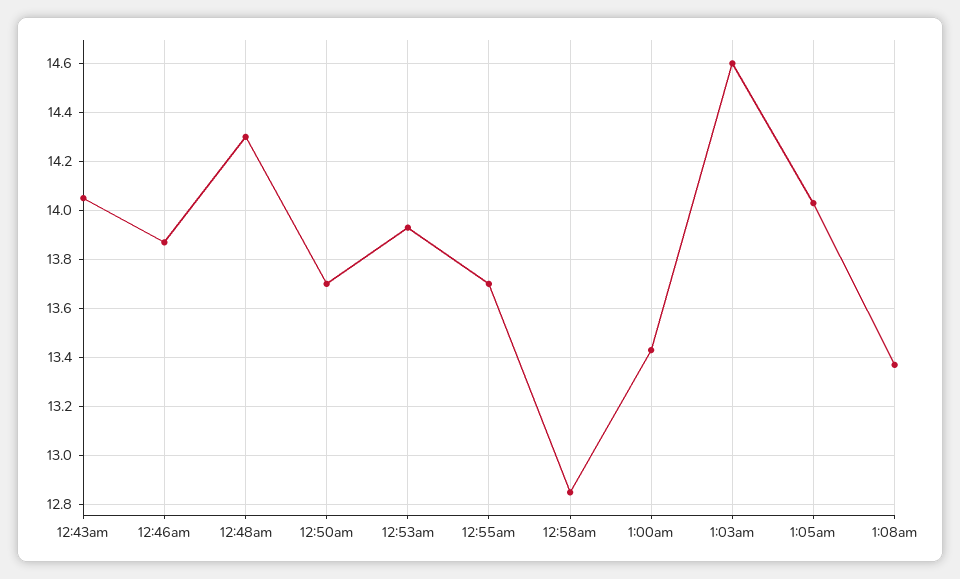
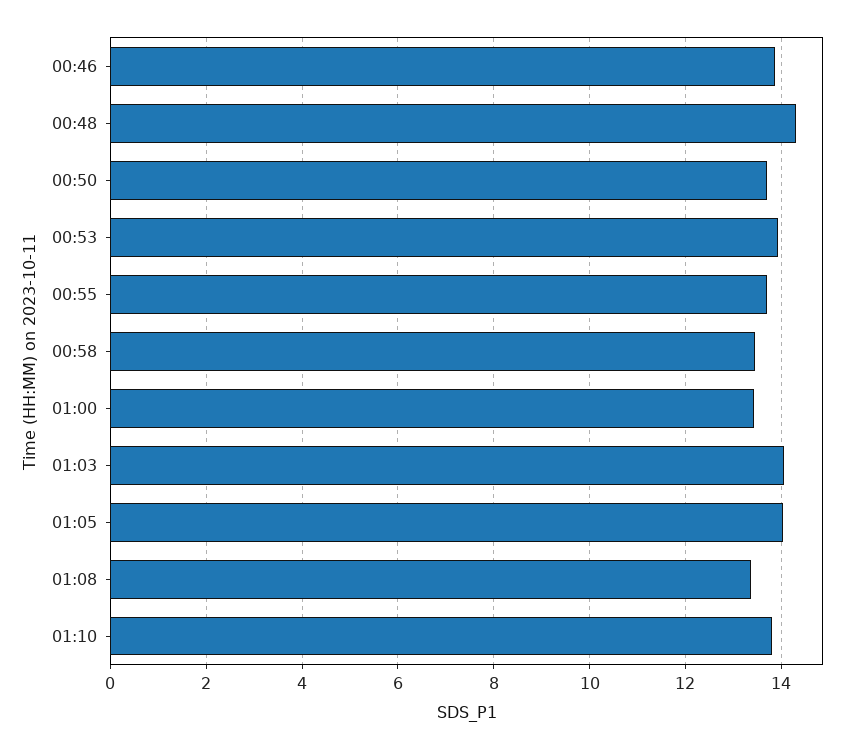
12:43am: 14.05 -> none
12:58am: 12.85 -> 13.4
1:03am: 14.6 -> 14
01:10: none -> 13.8

